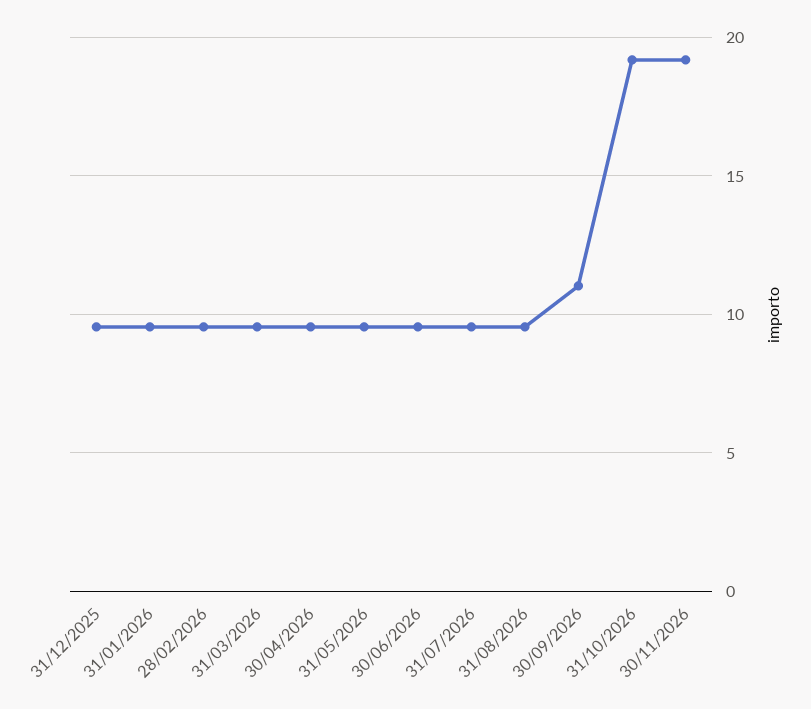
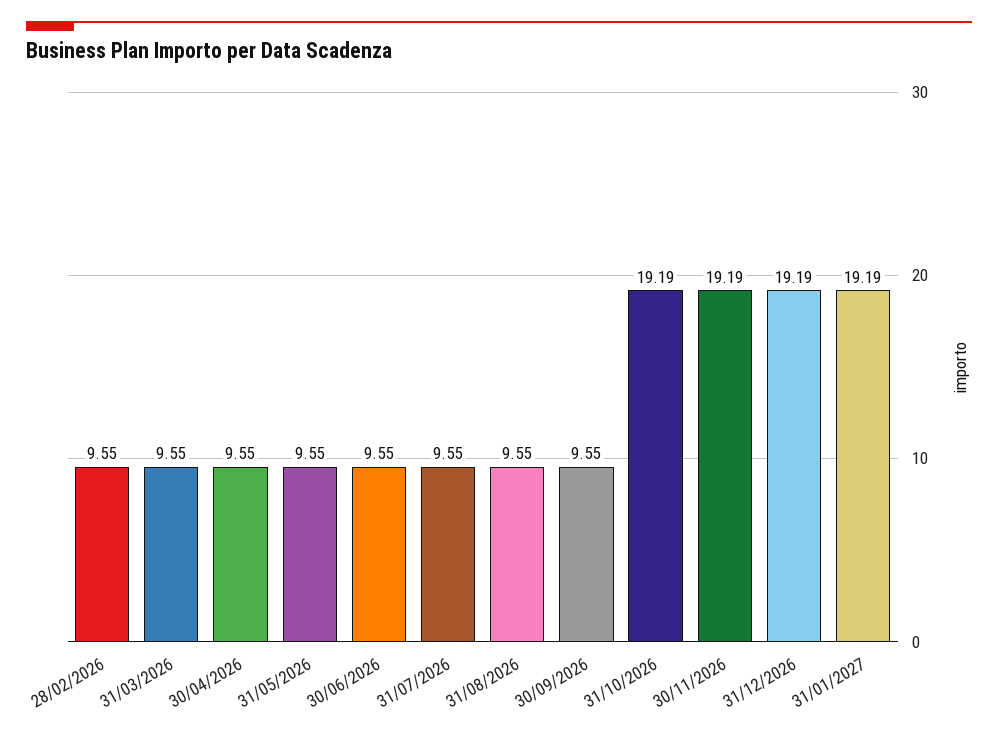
31/12/2025: 9.5 -> none
31/01/2026: 9.5 -> none
30/09/2026: 11 -> 9.55
31/12/2026: none -> 19.19
31/01/2027: none -> 19.19

